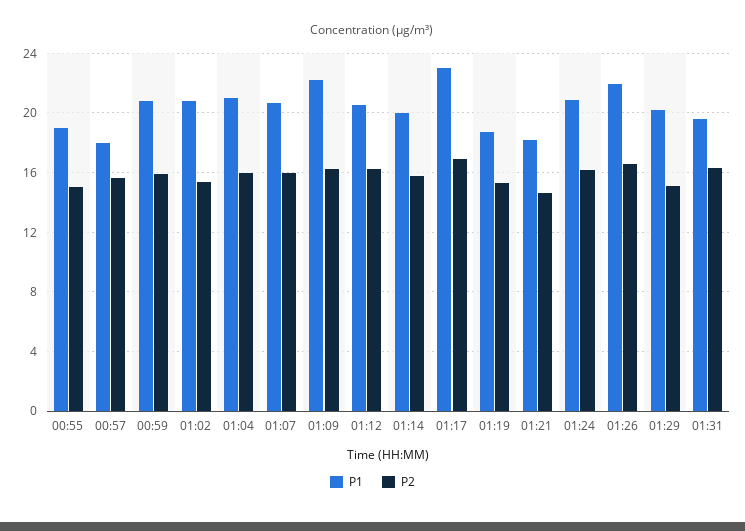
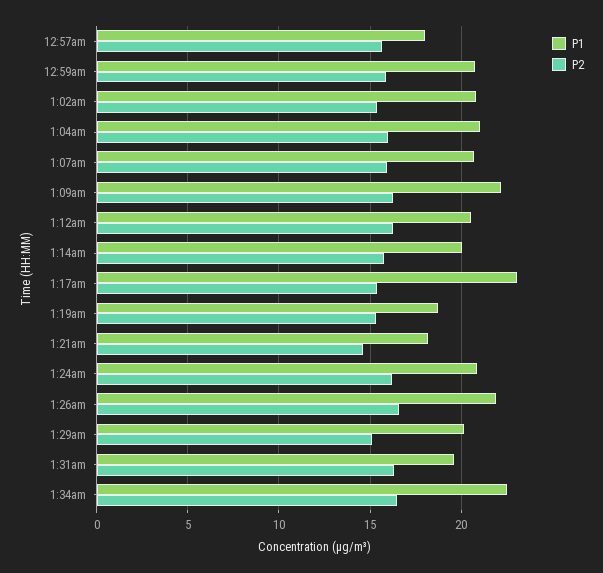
P1, 00:55: 19 -> none
P2, 00:55: 15 -> none
P2, 01:17: 17 -> 15.5
P1, 1:34am: none -> 22.5
P2, 1:34am: none -> 16.5

